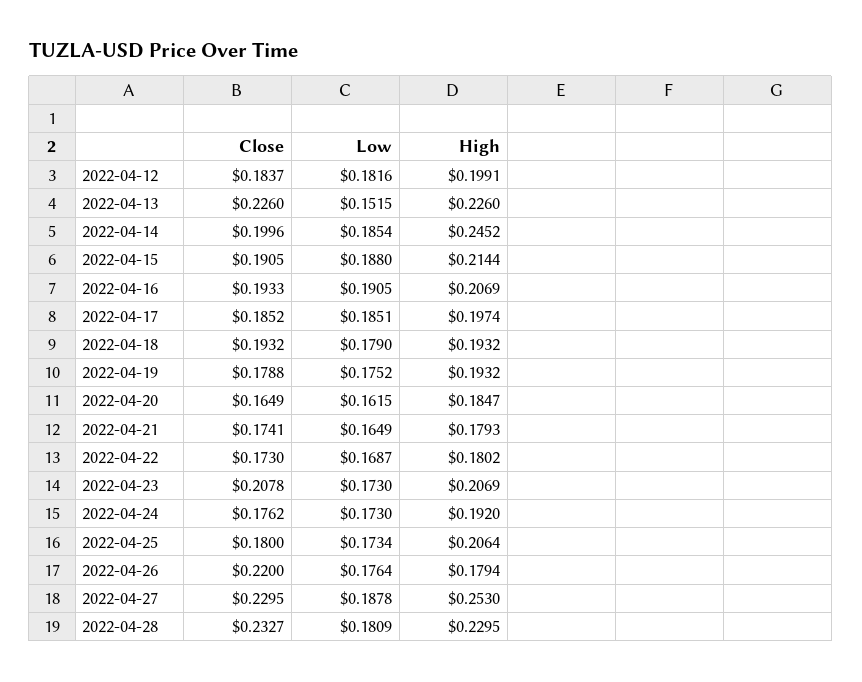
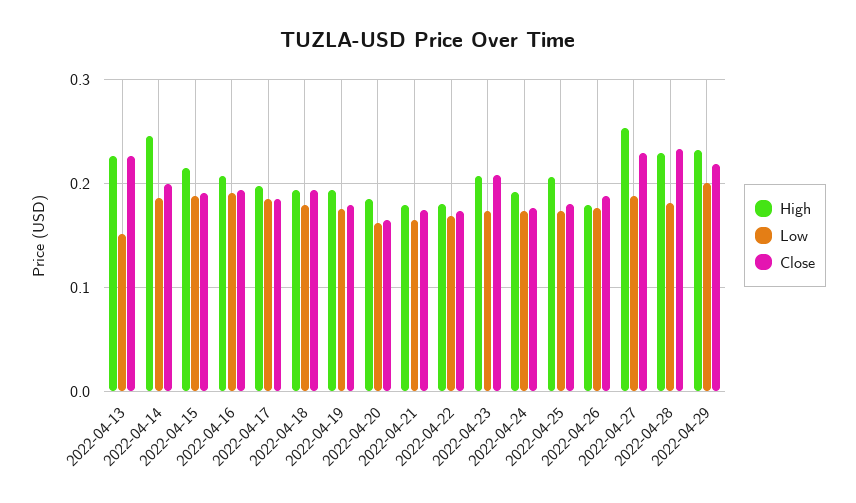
Close, 2022-04-12: 0.1837 -> none
Low, 2022-04-12: 0.1816 -> none
High, 2022-04-12: 0.1991 -> none
Close, 2022-04-26: 0.22 -> 0.19
High, 2022-04-29: none -> 0.23
Low, 2022-04-29: none -> 0.2
Close, 2022-04-29: none -> 0.22

